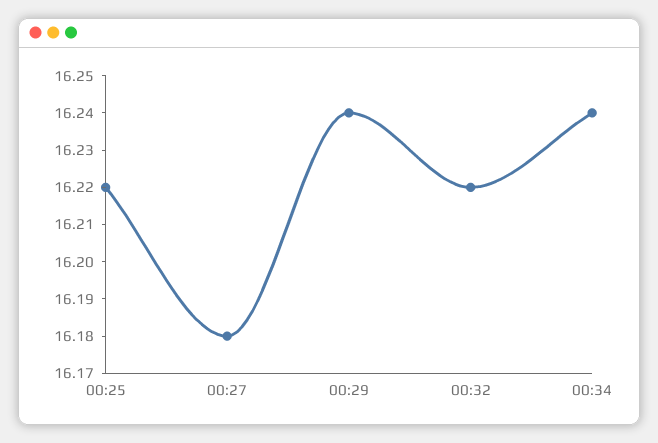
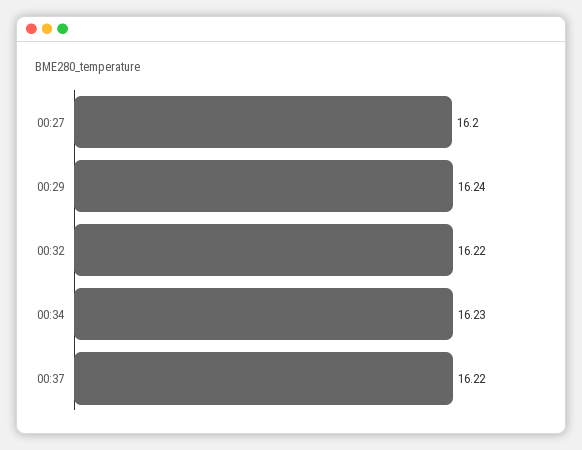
00:25: 16.22 -> none
00:27: 16.18 -> 16.2
00:34: 16.24 -> 16.23
00:37: none -> 16.22

